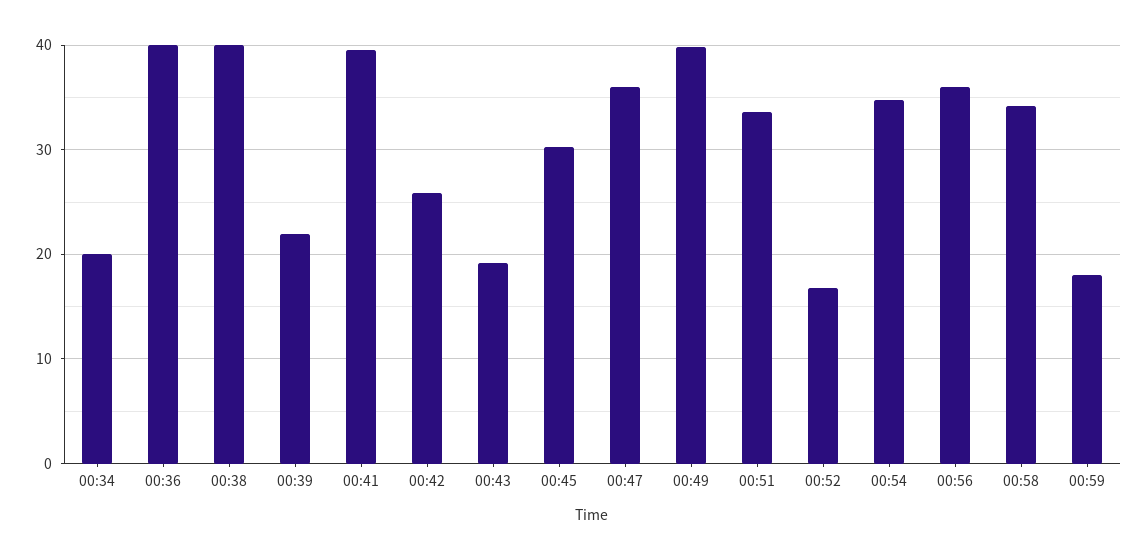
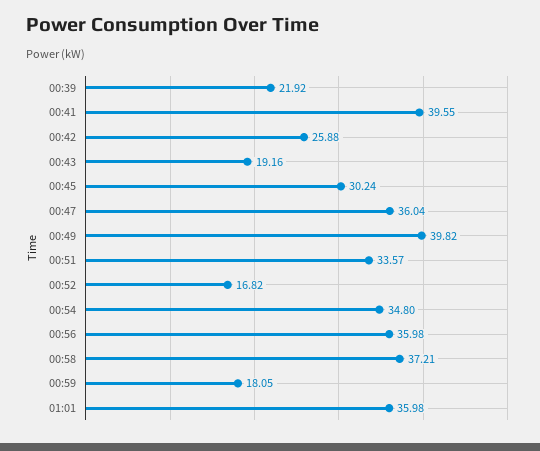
00:34: 20 -> none
00:36: 40 -> none
00:38: 40 -> none
00:58: 34 -> 37.21
01:01: none -> 35.98

